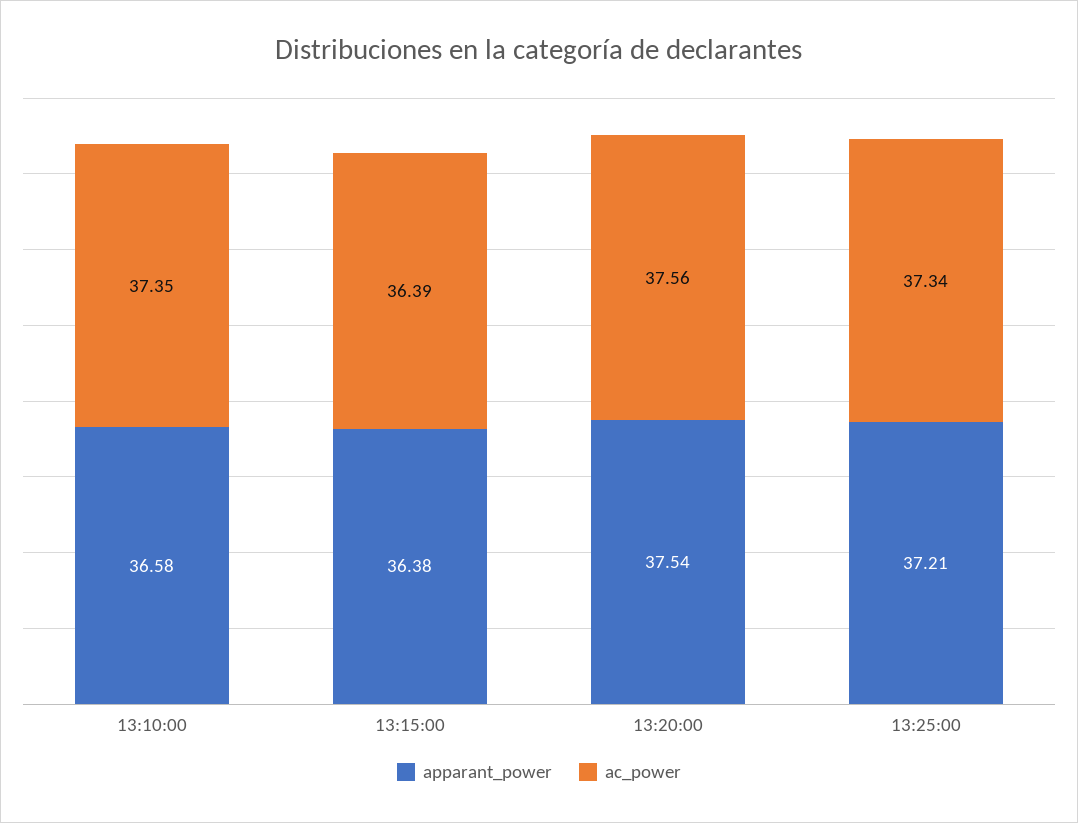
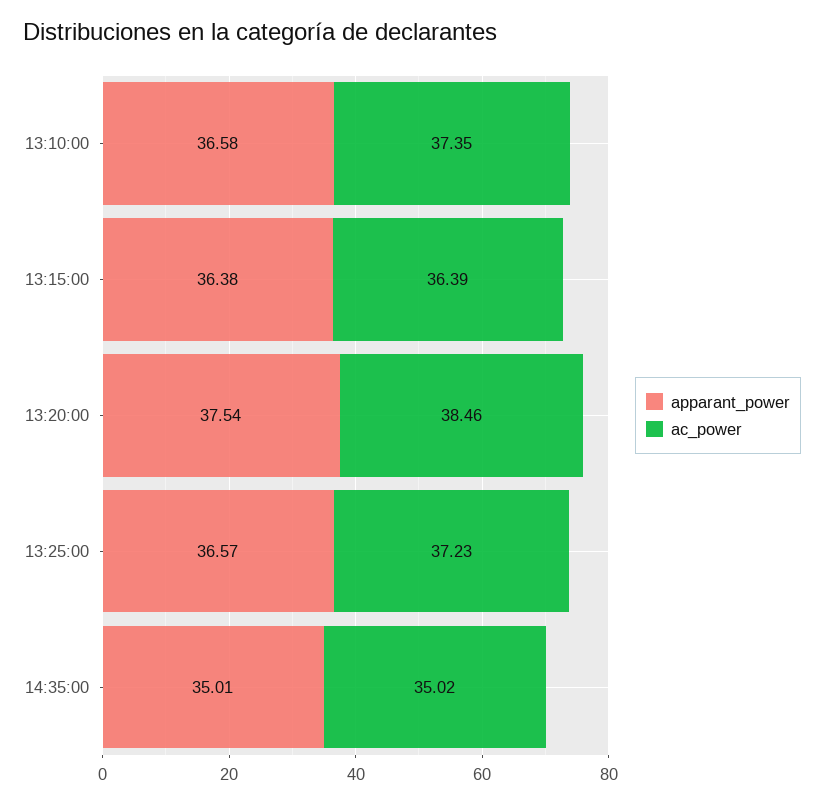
ac_power, 13:20:00: 37.56 -> 38.46
apparant_power, 13:25:00: 37.21 -> 36.57
ac_power, 13:25:00: 37.34 -> 37.23
apparant_power, 14:35:00: none -> 35.01
ac_power, 14:35:00: none -> 35.02

